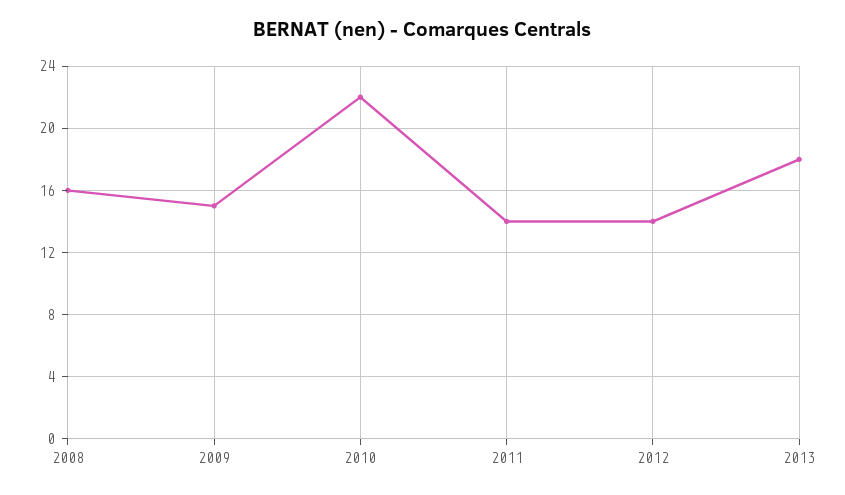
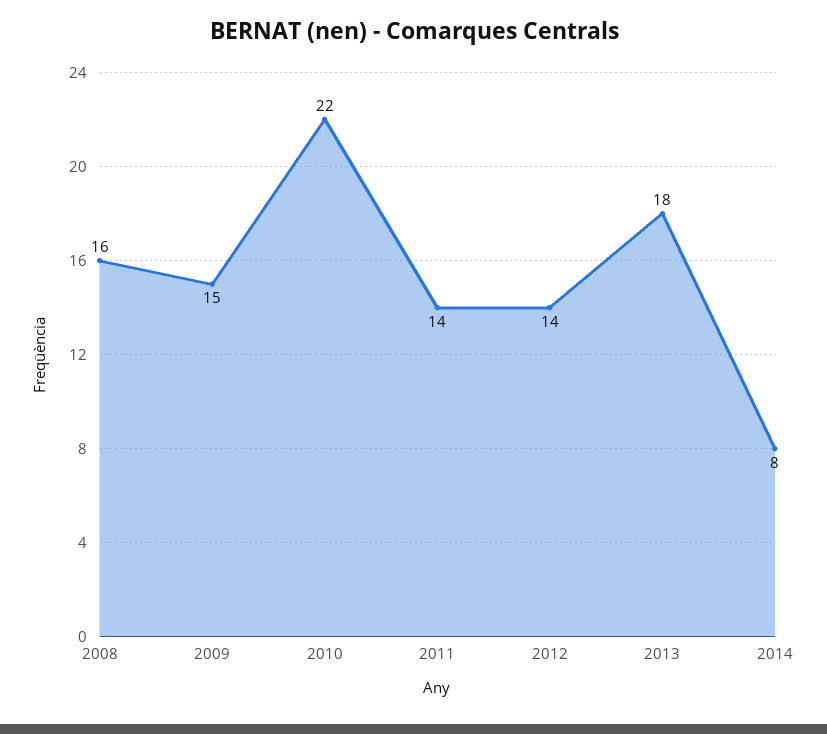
2014: none -> 8

